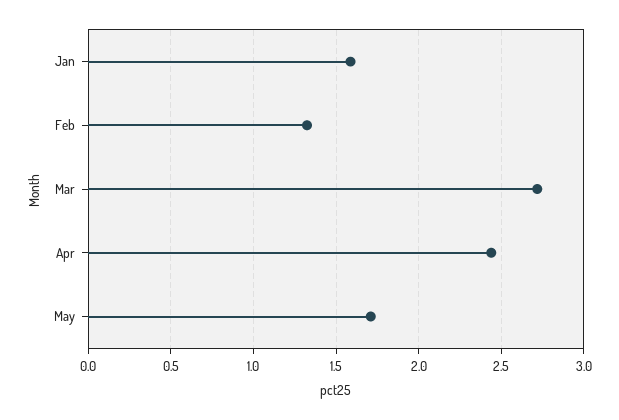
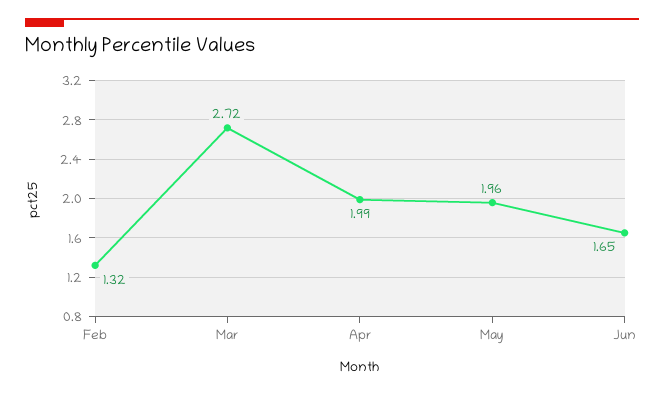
Jan: 1.6 -> none
Apr: 2.45 -> 1.99
May: 1.7 -> 1.96
Jun: none -> 1.65

